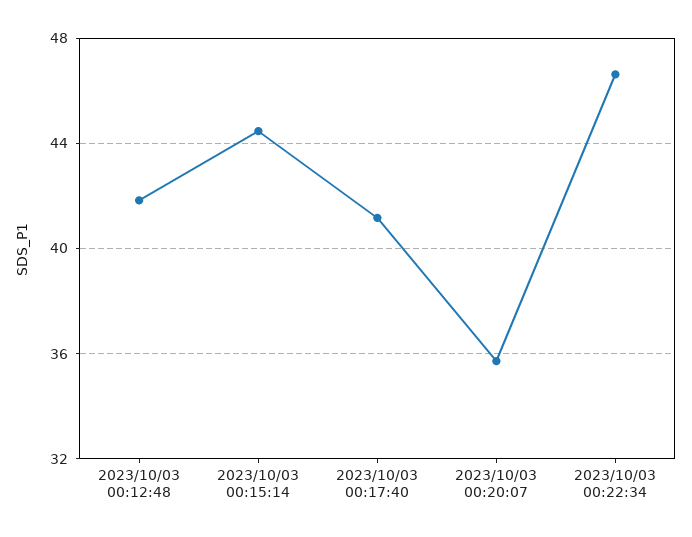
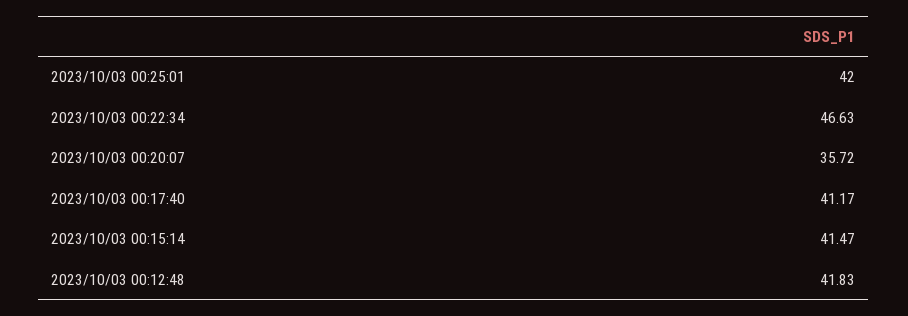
2023/10/03 00:15:14: 44.5 -> 41.47
2023/10/03 00:25:01: none -> 42

